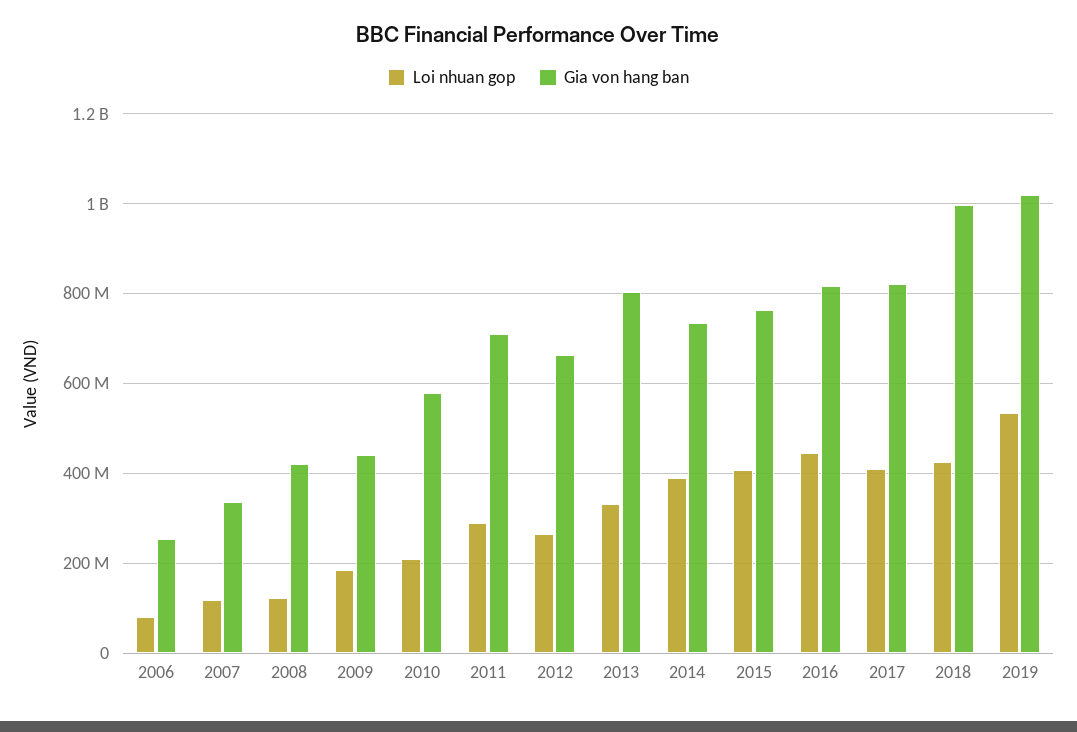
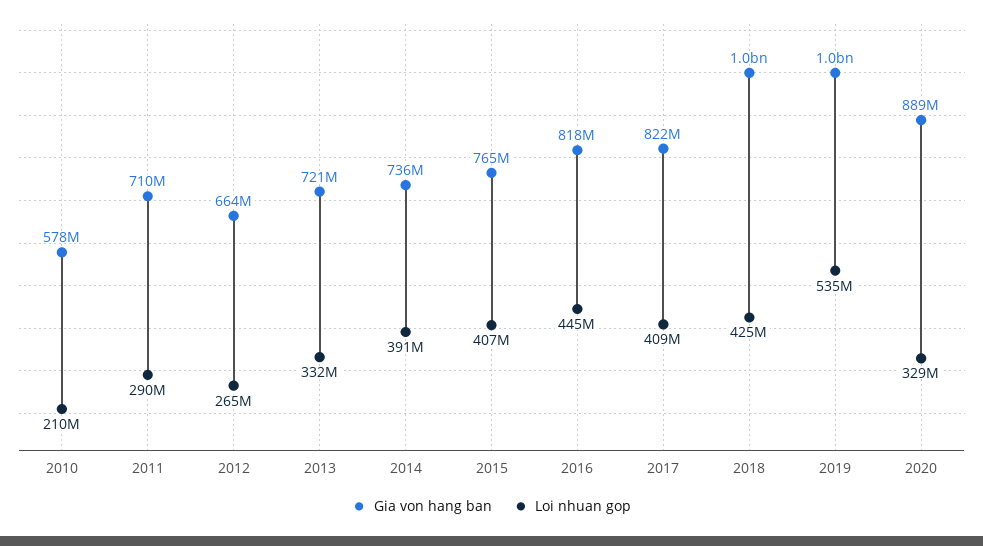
Loi nhuan gop, 2006: 80000000 -> none
Gia von hang ban, 2006: 260000000 -> none
Loi nhuan gop, 2007: 120000000 -> none
Gia von hang ban, 2007: 340000000 -> none
Loi nhuan gop, 2008: 120000000 -> none
Gia von hang ban, 2008: 420000000 -> none
Loi nhuan gop, 2009: 180000000 -> none
Gia von hang ban, 2009: 440000000 -> none
Gia von hang ban, 2013: 800000000 -> 721000000
Gia von hang ban, 2020: none -> 889000000
Loi nhuan gop, 2020: none -> 329000000

